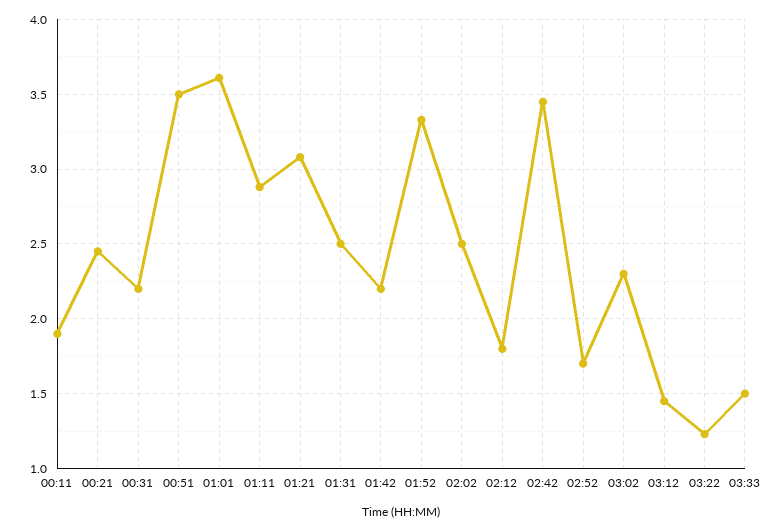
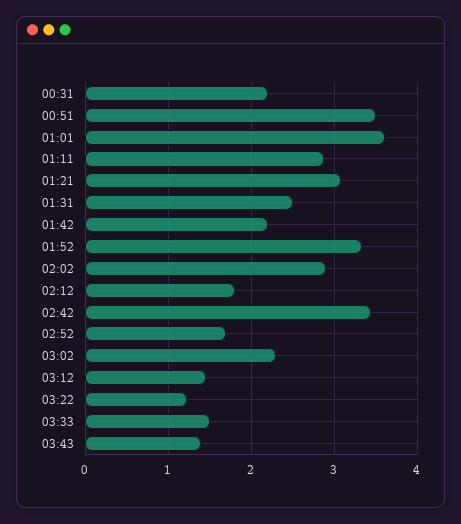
00:11: 1.9 -> none
00:21: 2.45 -> none
02:02: 2.5 -> 2.9
03:43: none -> 1.4

